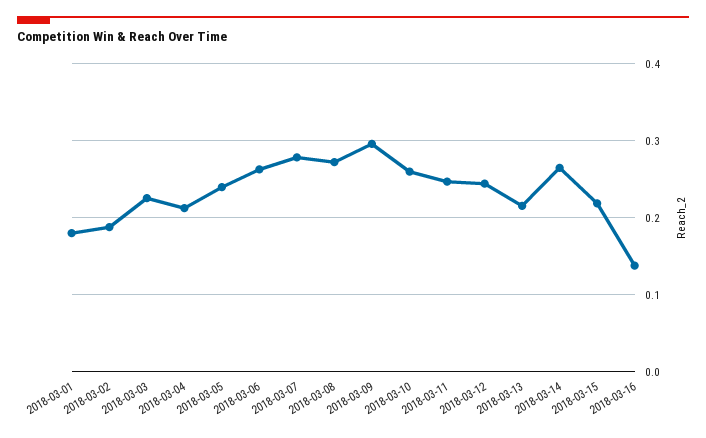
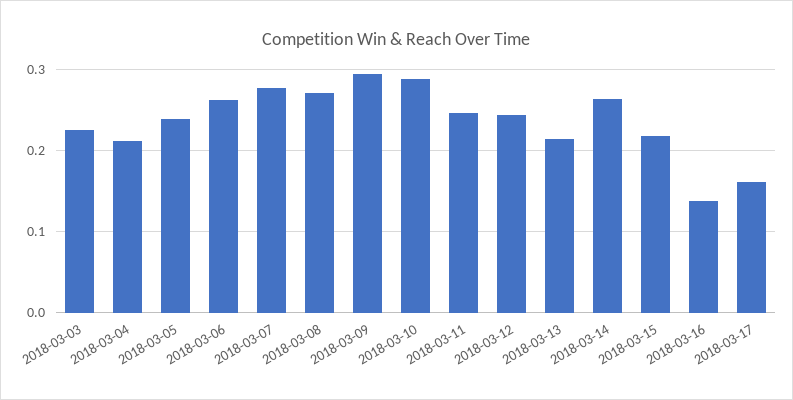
2018-03-01: 0.18 -> none
2018-03-02: 0.19 -> none
2018-03-10: 0.26 -> 0.29
2018-03-17: none -> 0.16

